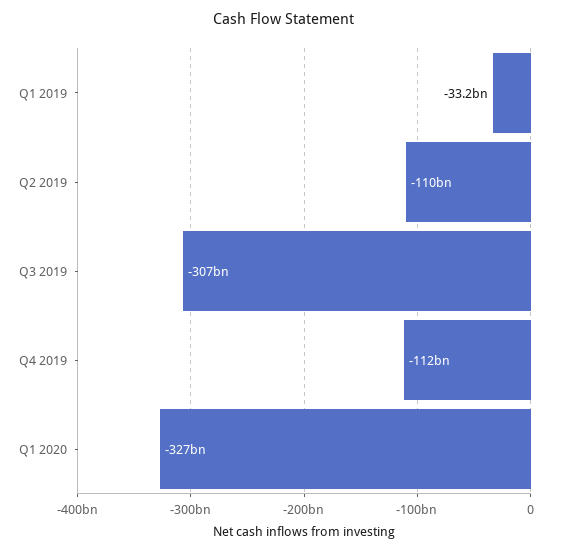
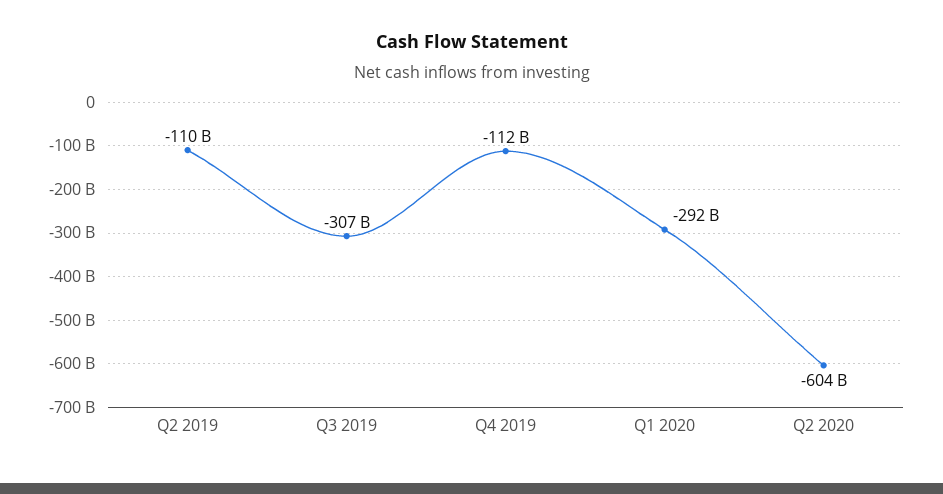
Q1 2019: -33200000000 -> none
Q1 2020: -327000000000 -> -292000000000
Q2 2020: none -> -604000000000

